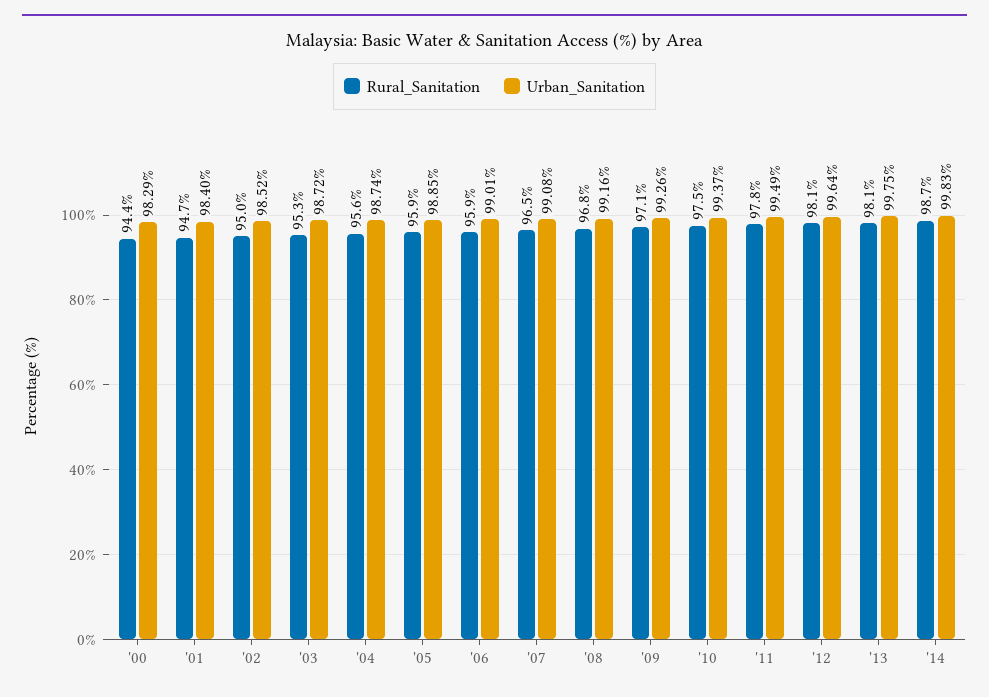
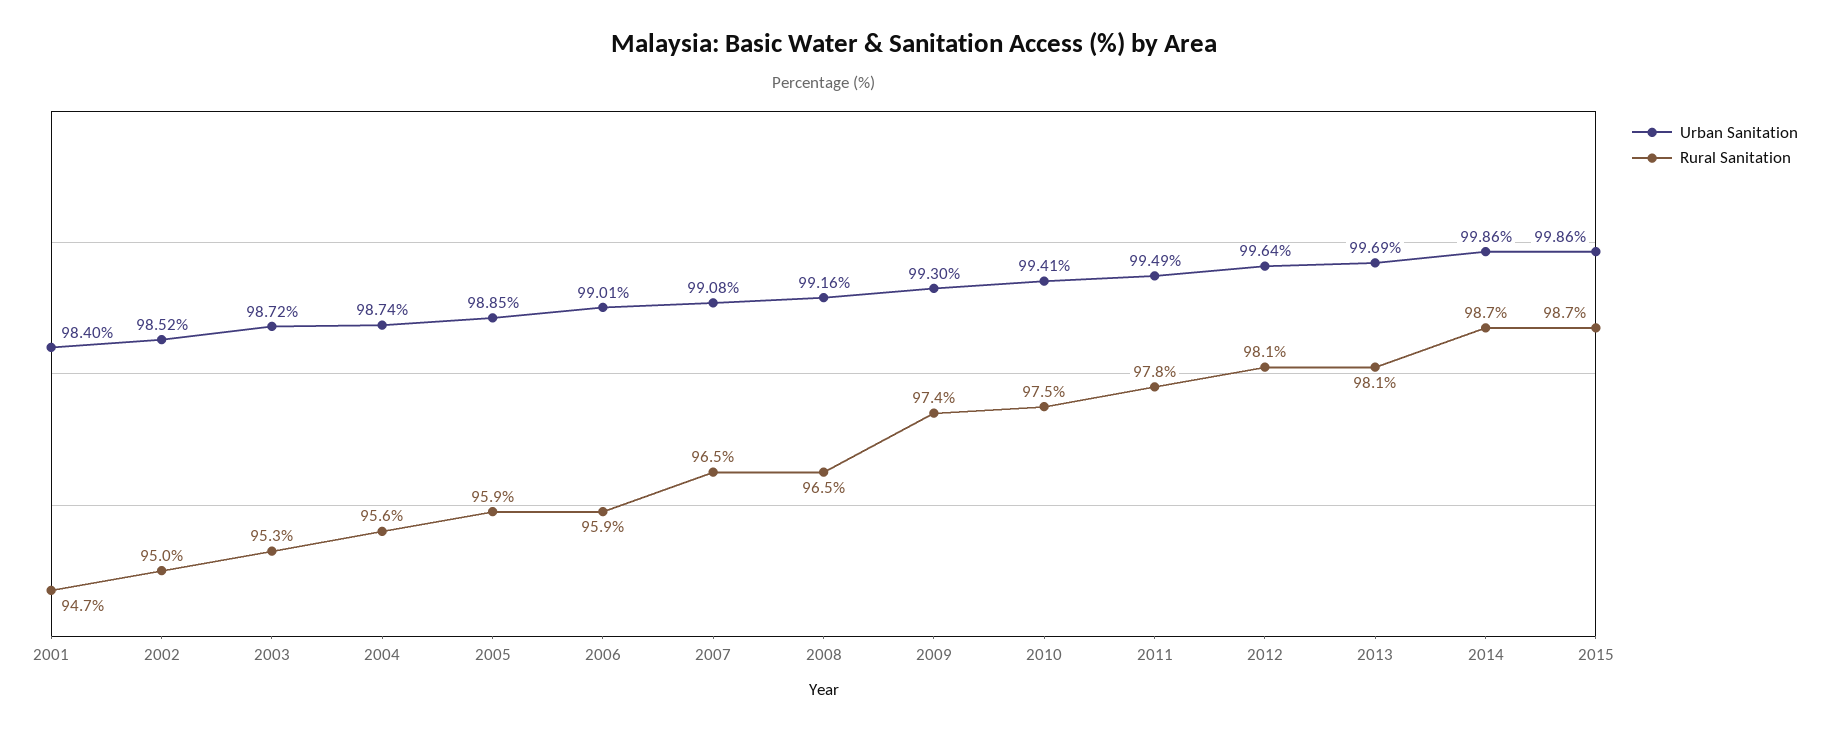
Rural_Sanitation, '00: 94.4 -> none
Urban_Sanitation, '00: 98.29 -> none
Rural_Sanitation, '08: 96.8 -> 96.5
Rural_Sanitation, '09: 97.1 -> 97.4
Urban_Sanitation, '09: 99.26 -> 99.3
Urban_Sanitation, '10: 99.37 -> 99.41
Urban_Sanitation, '13: 99.75 -> 99.69
Urban_Sanitation, '14: 99.83 -> 99.86
Urban_Sanitation, 2015: none -> 99.86
Rural_Sanitation, 2015: none -> 98.7

